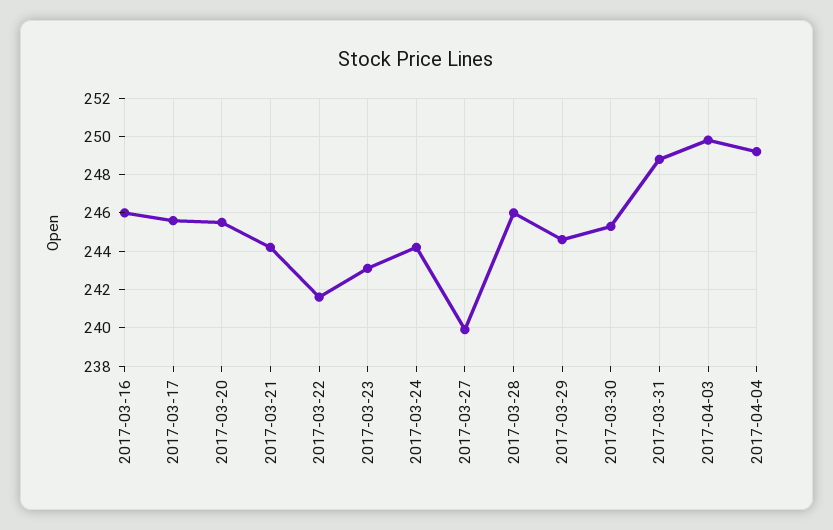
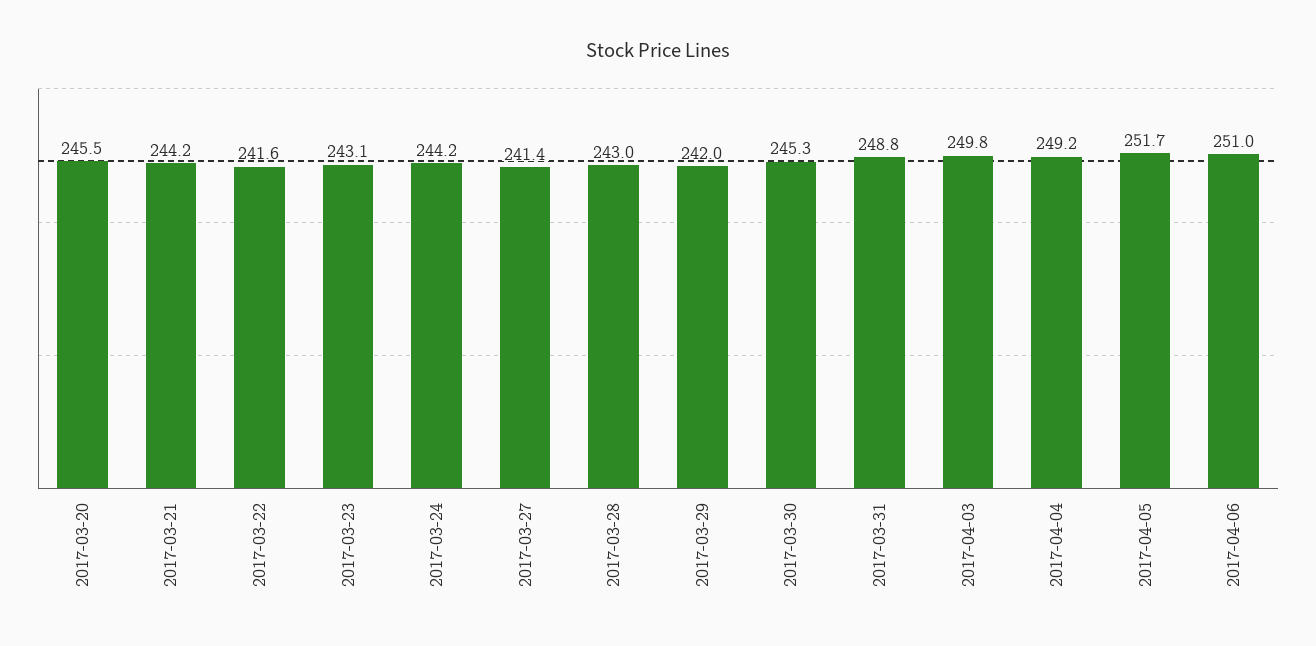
2017-03-16: 246 -> none
2017-03-17: 245.5 -> none
2017-03-27: 240 -> 241.4
2017-03-28: 246 -> 243
2017-03-29: 244.5 -> 242
2017-04-05: none -> 251.7
2017-04-06: none -> 251

